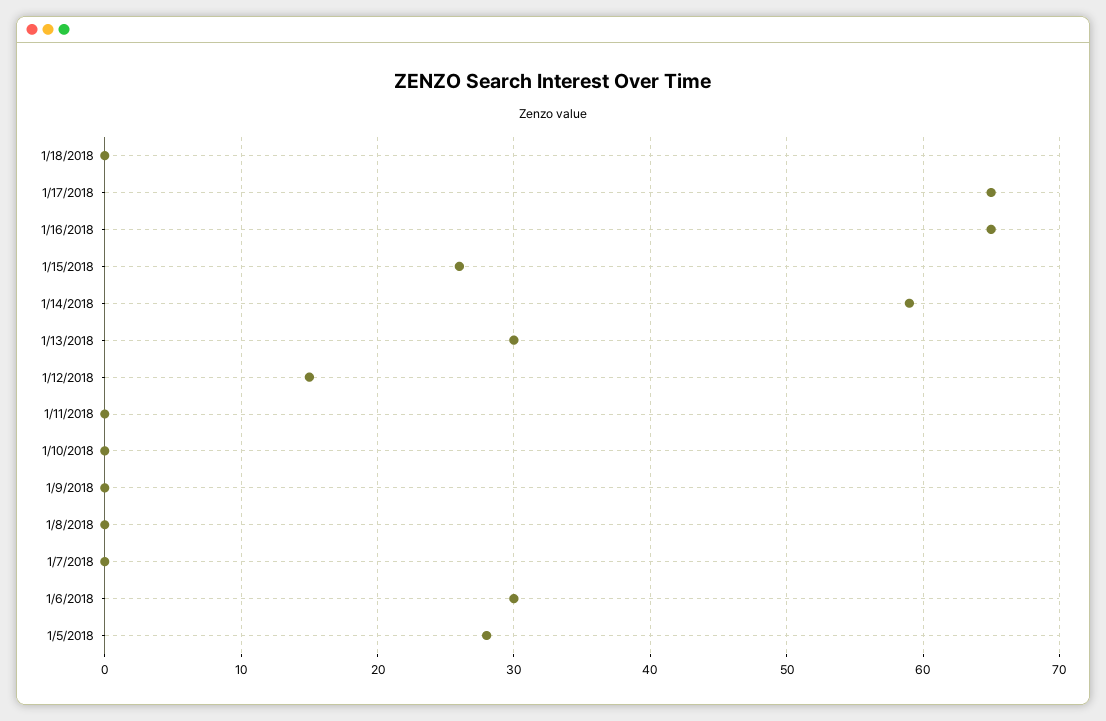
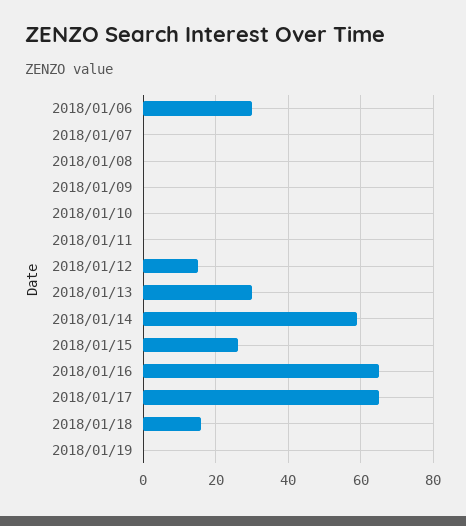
1/18/2018: 0 -> 15
1/5/2018: 28 -> none
2018/01/19: none -> 0

